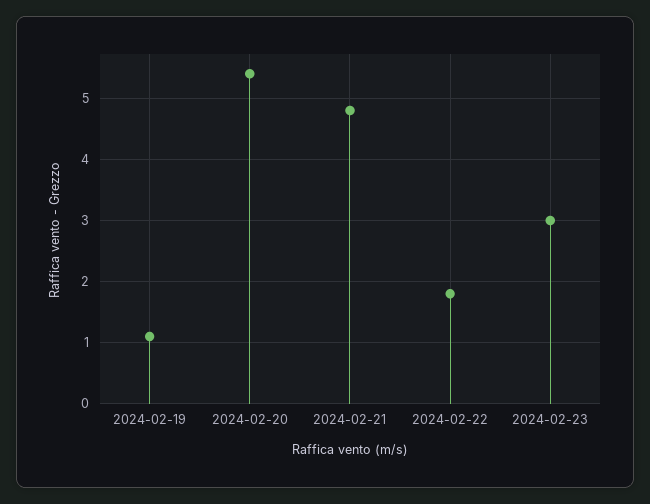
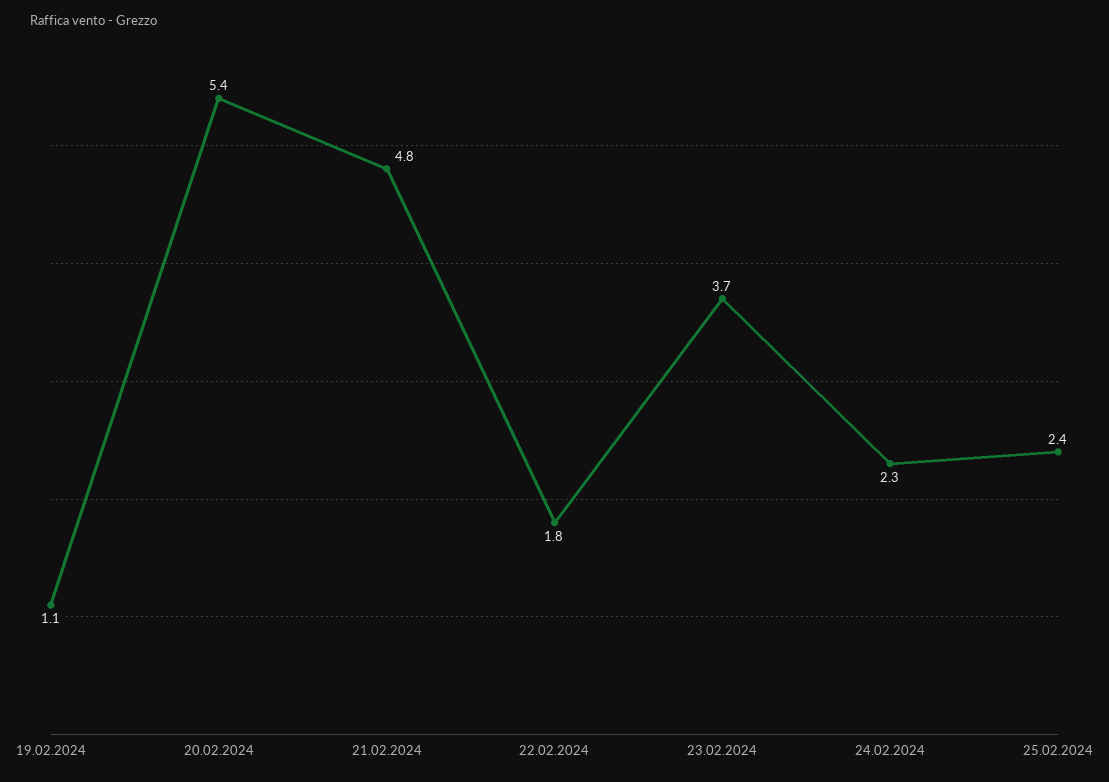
2024-02-23: 3 -> 3.7
24.02.2024: none -> 2.3
25.02.2024: none -> 2.4

